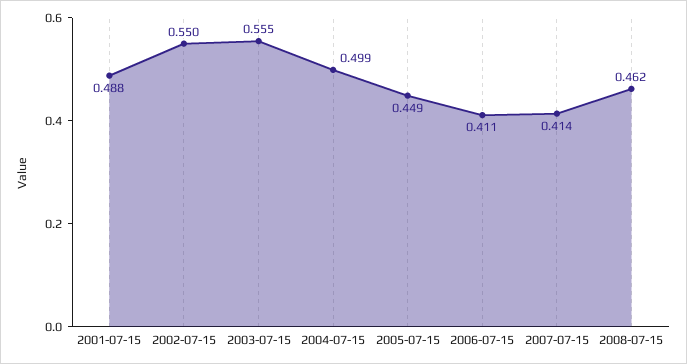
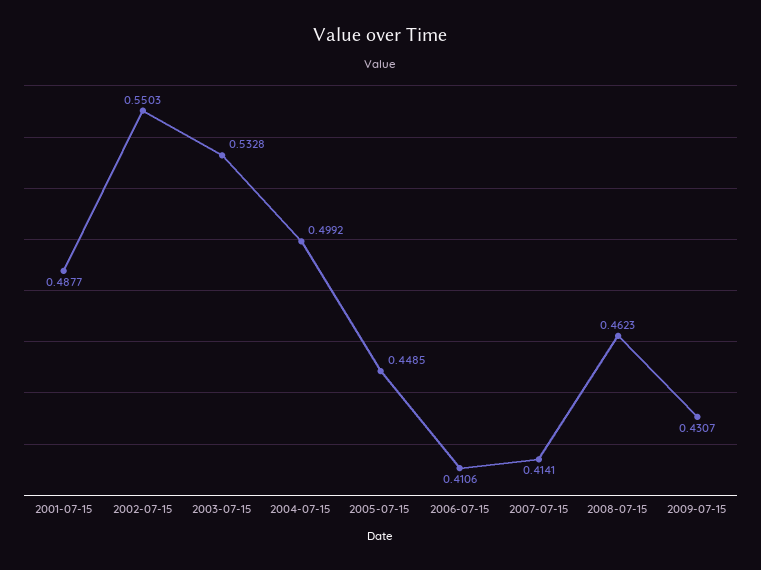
2003-07-15: 0.555 -> 0.5328
2009-07-15: none -> 0.4307

